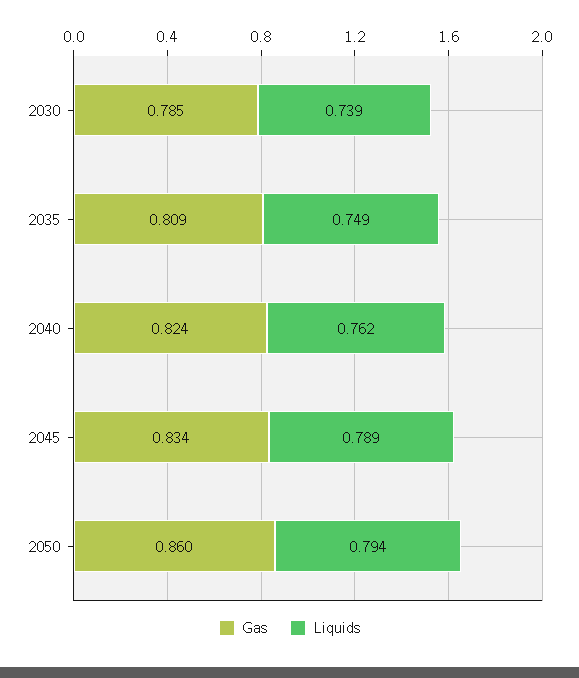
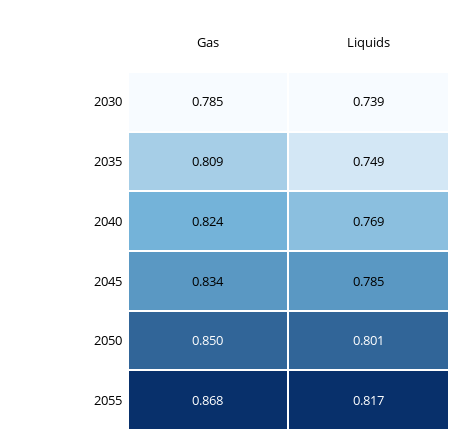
Liquids, 2040: 0.762 -> 0.769
Liquids, 2045: 0.789 -> 0.785
Gas, 2050: 0.86 -> 0.85
Liquids, 2050: 0.794 -> 0.801
Gas, 2055: none -> 0.868
Liquids, 2055: none -> 0.817

